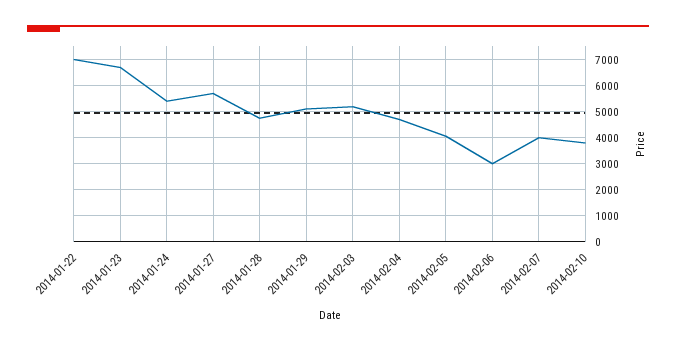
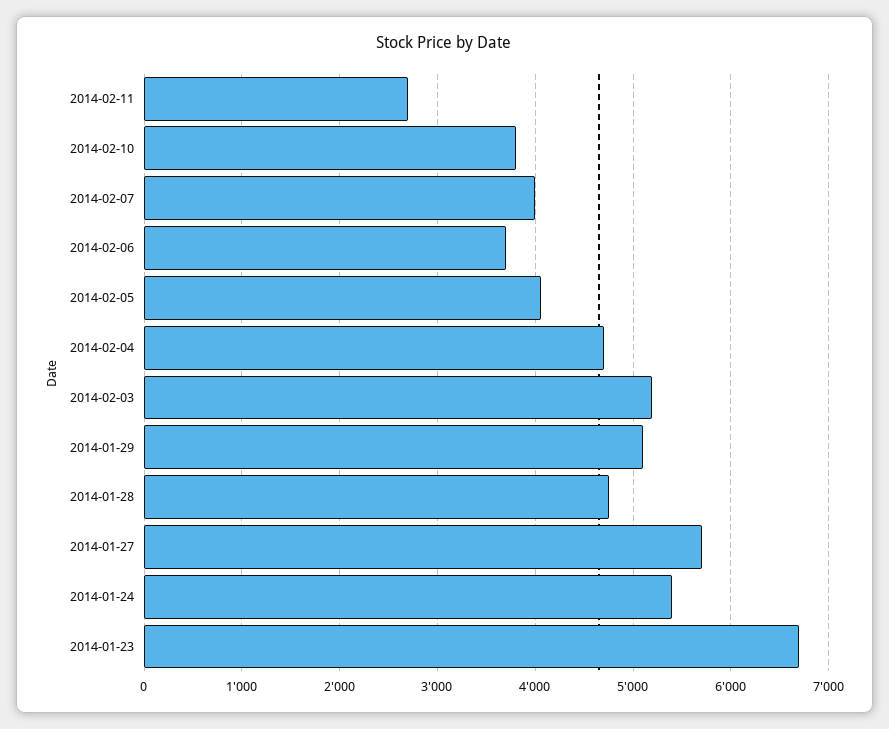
2014-01-22: 7000 -> none
2014-02-06: 3000 -> 3700
2014-02-11: none -> 2700

